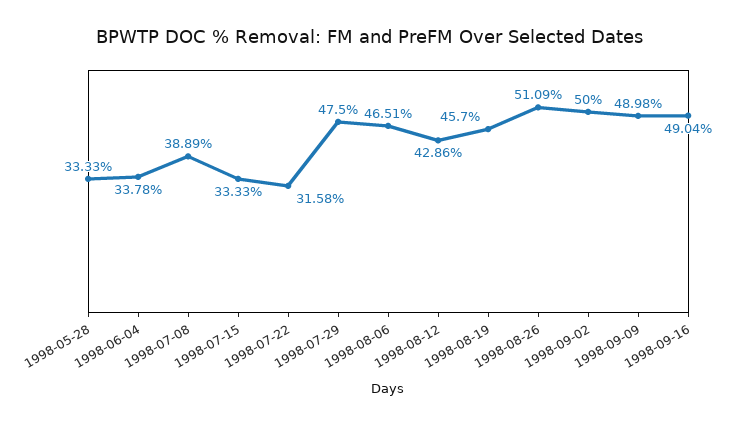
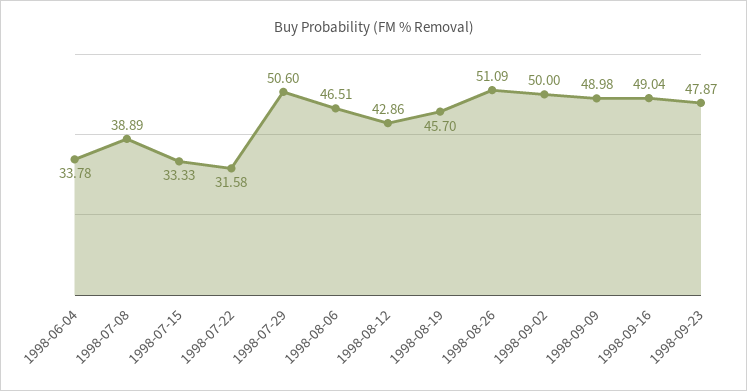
1998-05-28: 33.33 -> none
1998-07-29: 47.5 -> 50.6
1998-09-23: none -> 47.87

